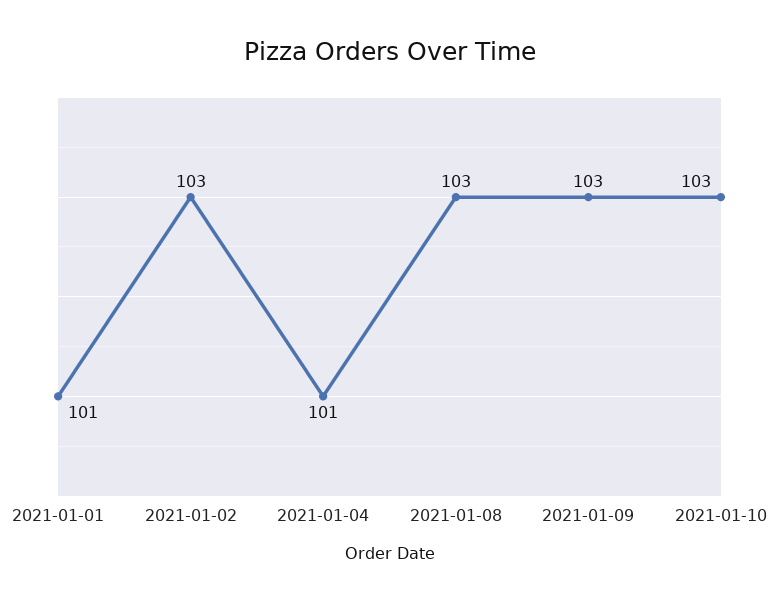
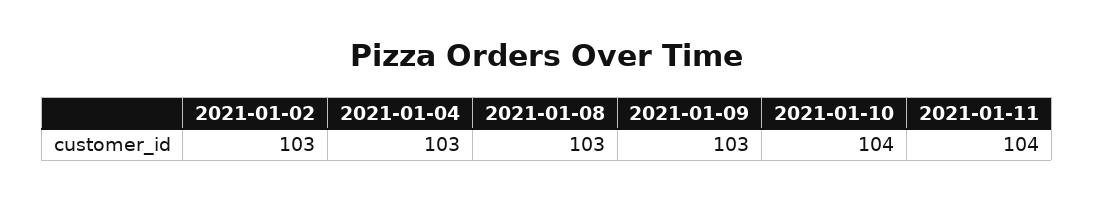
2021-01-01: 101 -> none
2021-01-04: 101 -> 103
2021-01-10: 103 -> 104
2021-01-11: none -> 104

